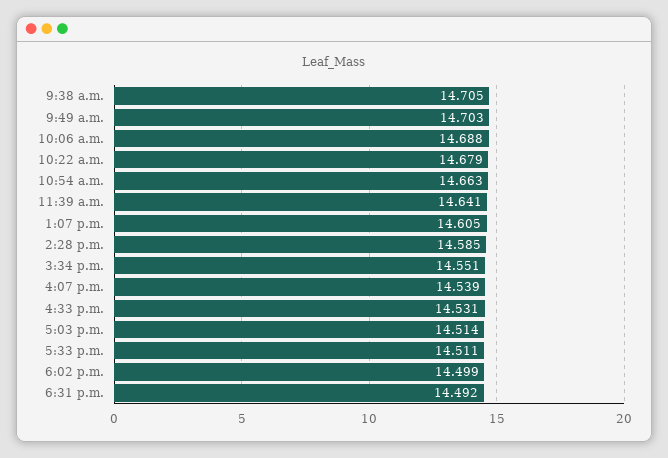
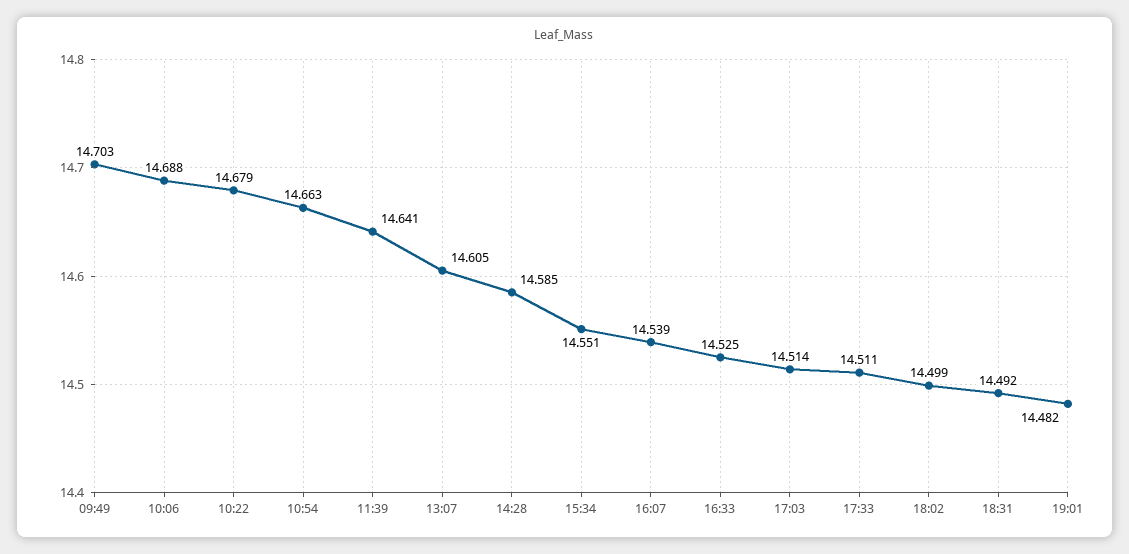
9:38 a.m.: 14.705 -> none
4:33 p.m.: 14.531 -> 14.525
19:01: none -> 14.482

